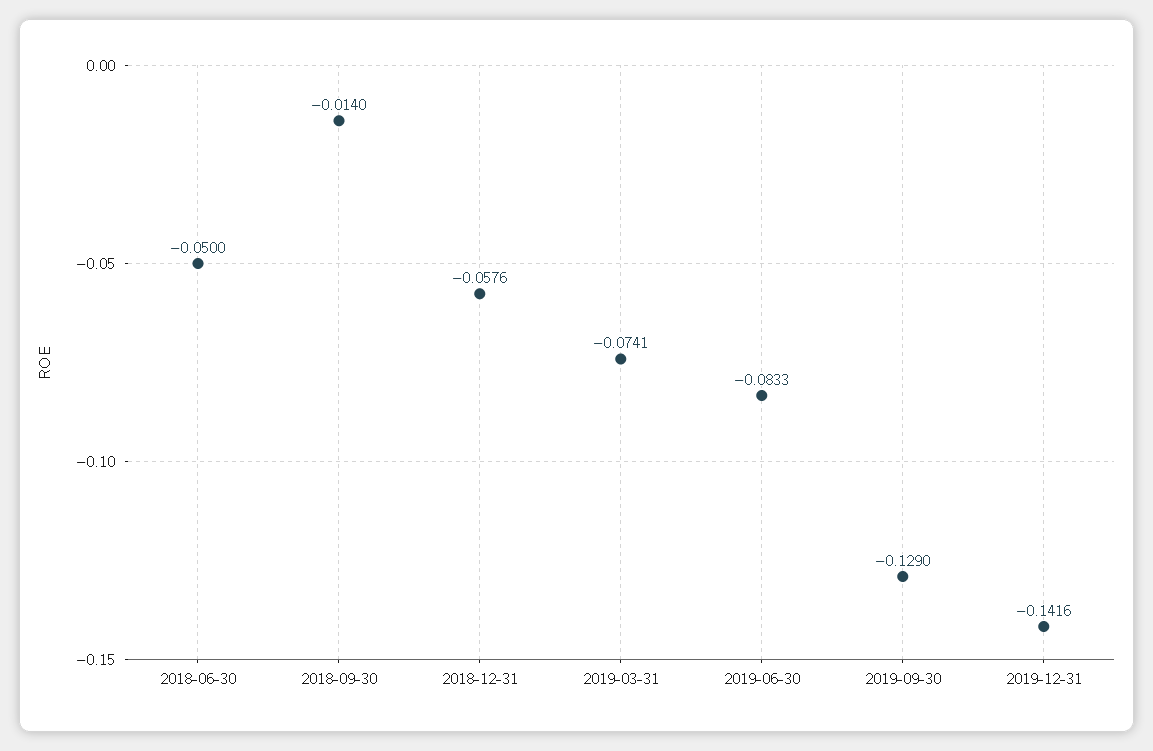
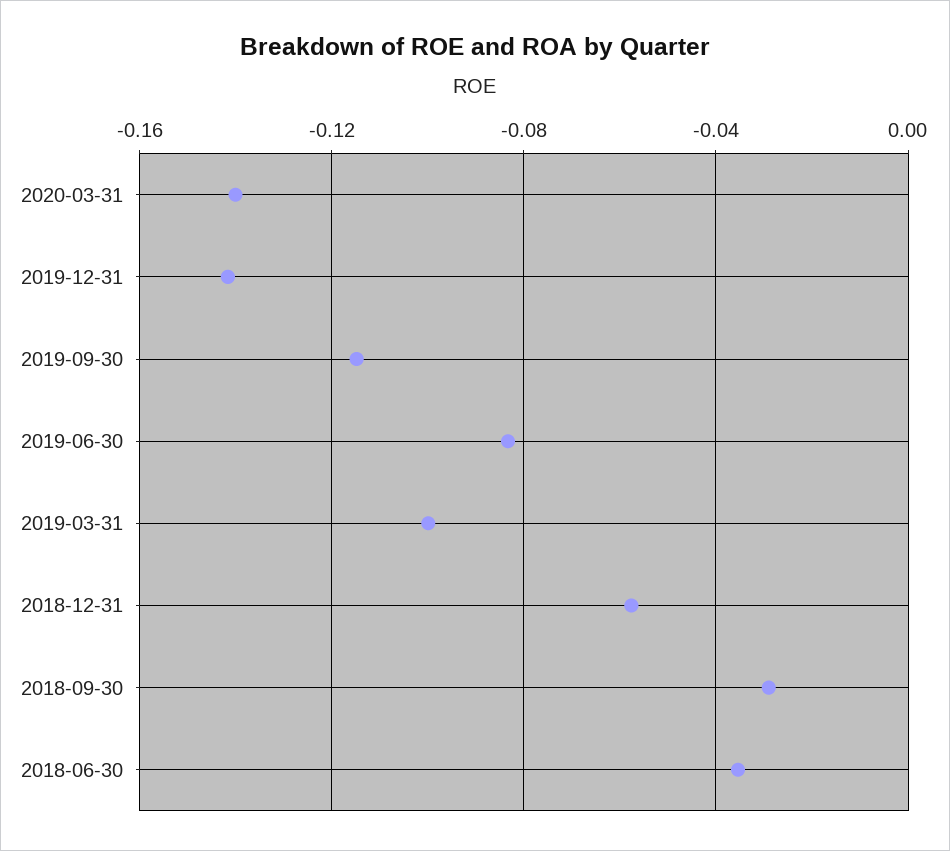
2018-06-30: -0.05 -> -0.035
2018-09-30: -0.014 -> -0.03
2019-03-31: -0.0741 -> -0.1
2019-09-30: -0.129 -> -0.115
2020-03-31: none -> -0.14

